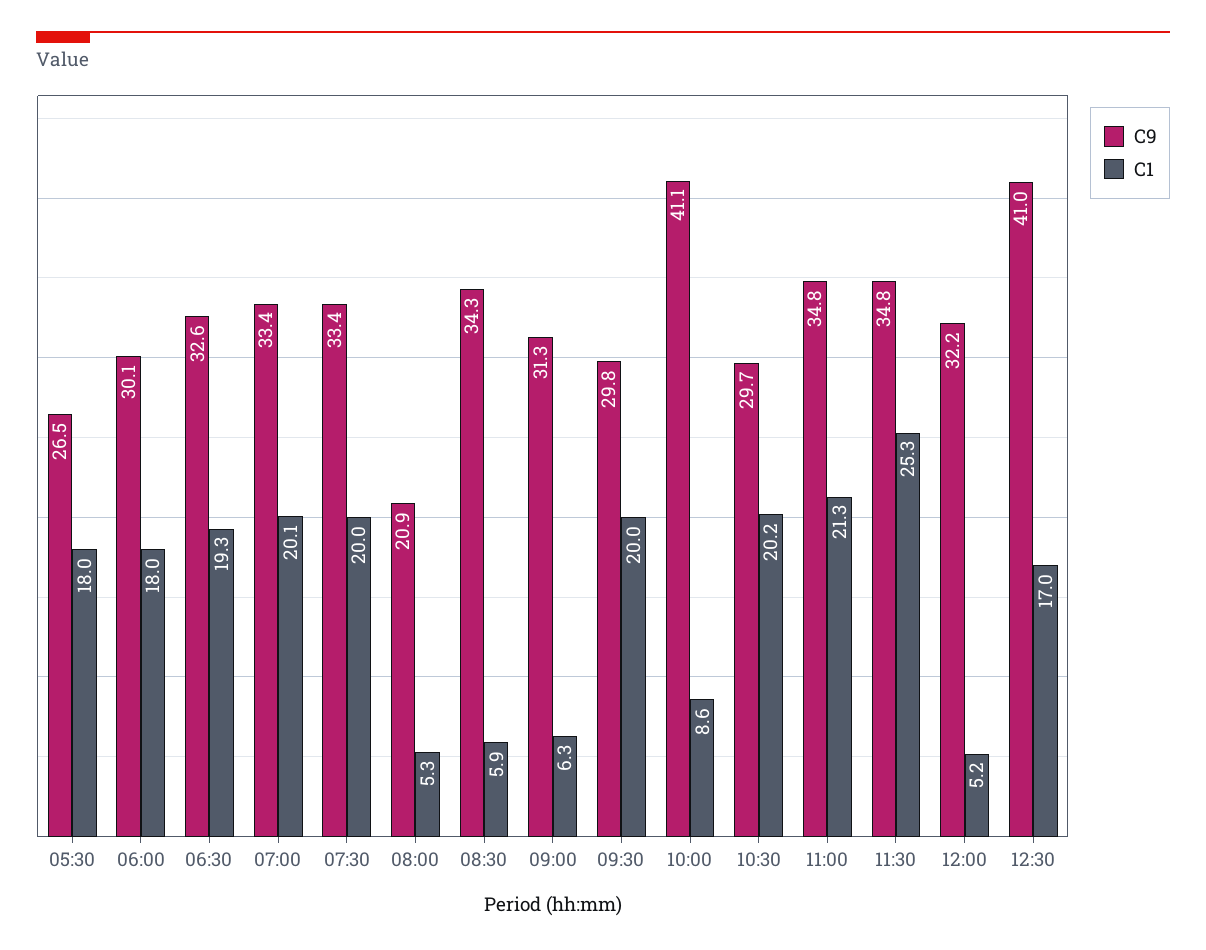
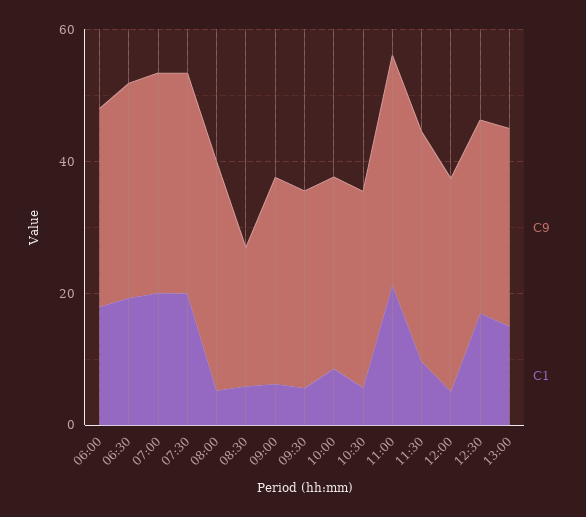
C9, 05:30: 26.5 -> none
C1, 05:30: 18 -> none
C9, 08:00: 20.9 -> 35
C9, 08:30: 34.3 -> 20
C1, 09:30: 20 -> 5
C9, 10:00: 41.1 -> 30
C1, 10:30: 20.2 -> 5
C1, 11:30: 25.3 -> 10
C9, 12:30: 41 -> 30
C9, 13:00: none -> 30
C1, 13:00: none -> 15

